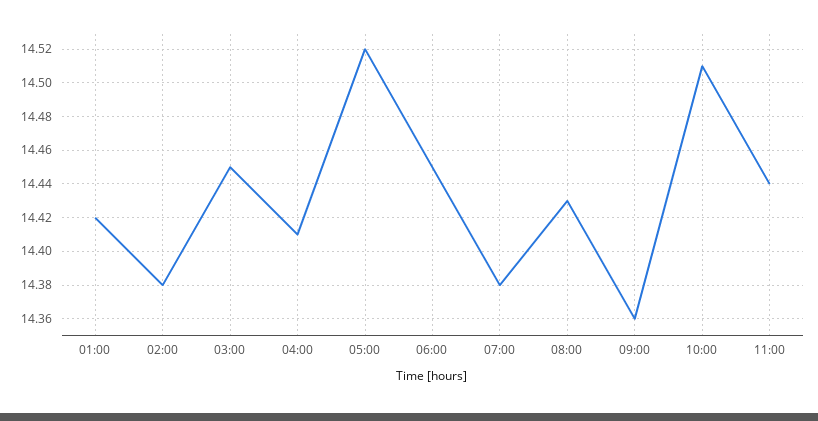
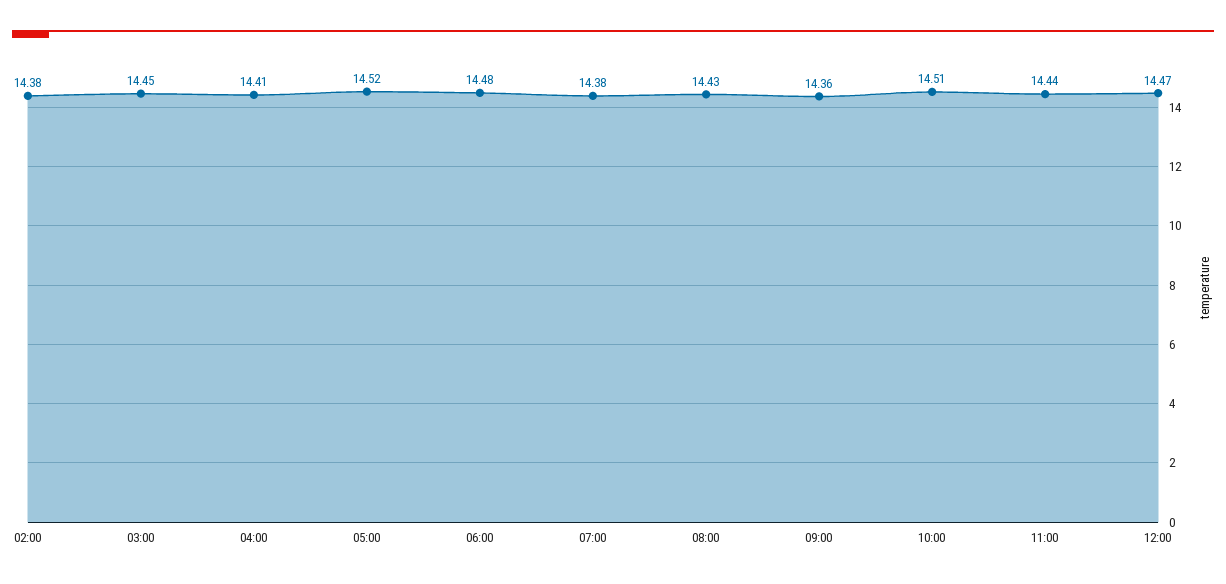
01:00: 14.42 -> none
06:00: 14.45 -> 14.48
12:00: none -> 14.47

